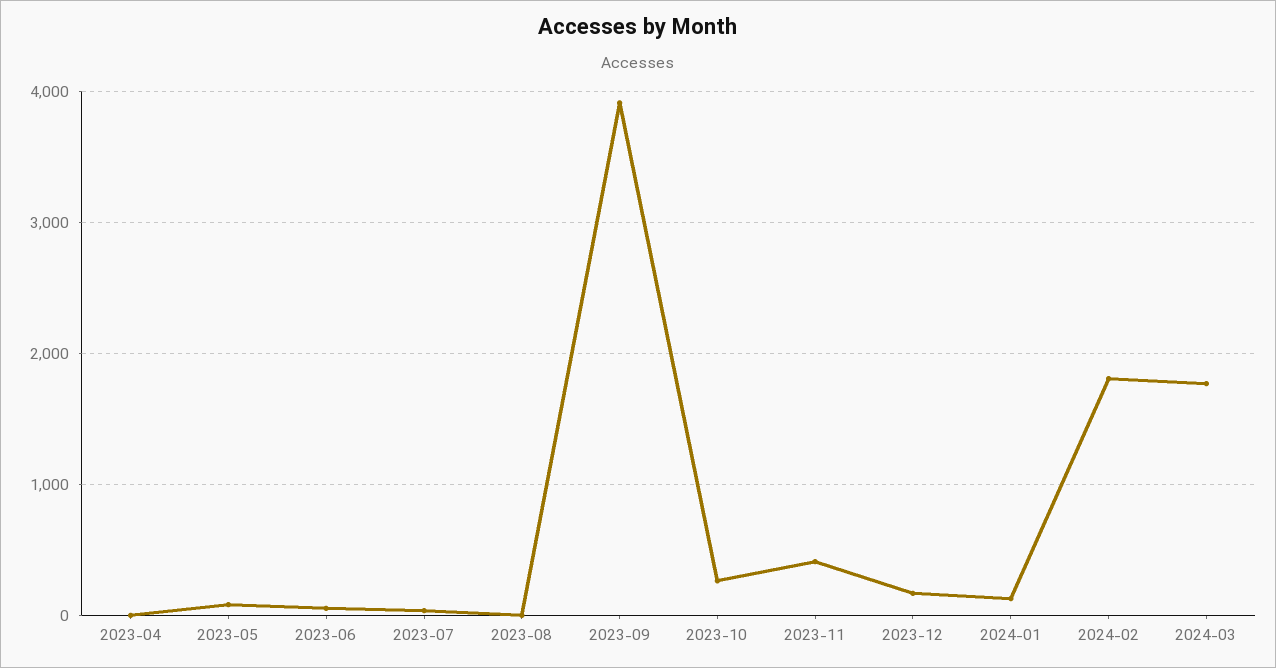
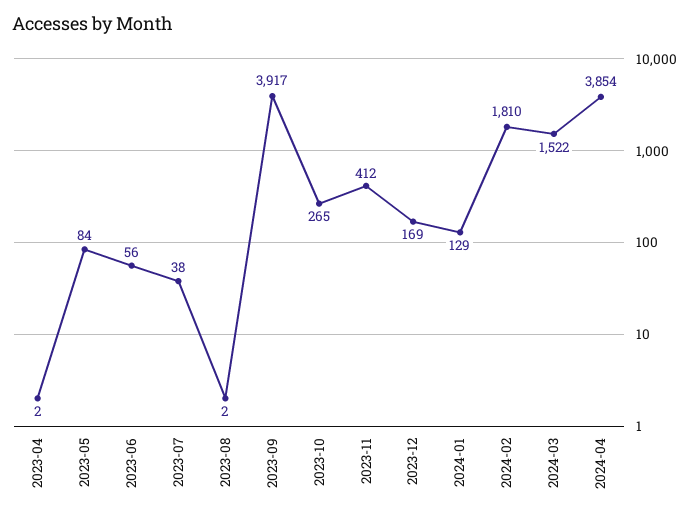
2024-03: 1800 -> 1522
2024-04: none -> 3854

